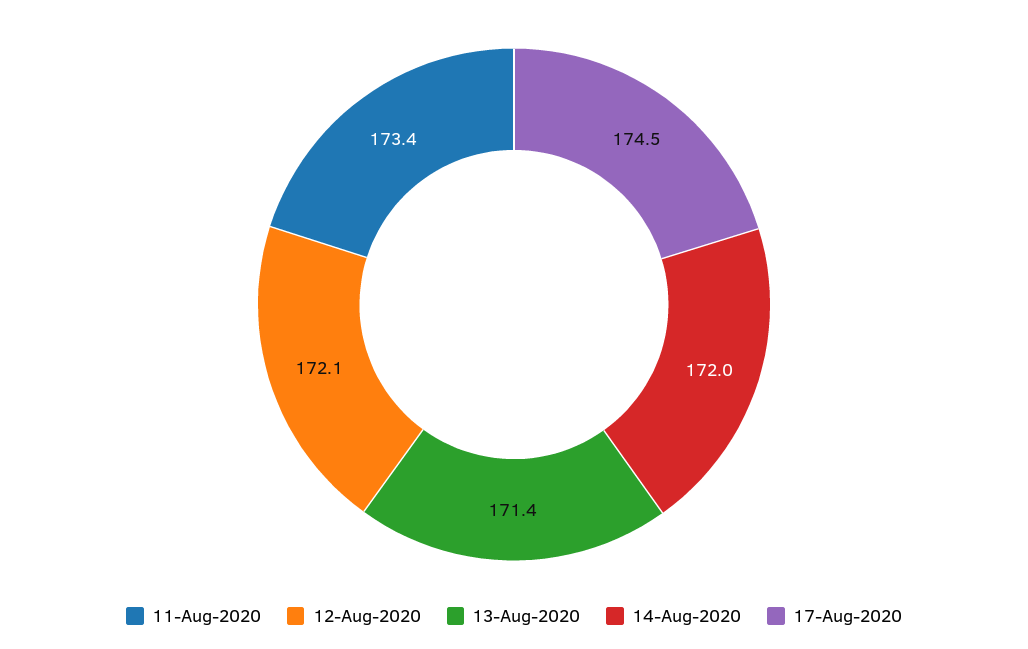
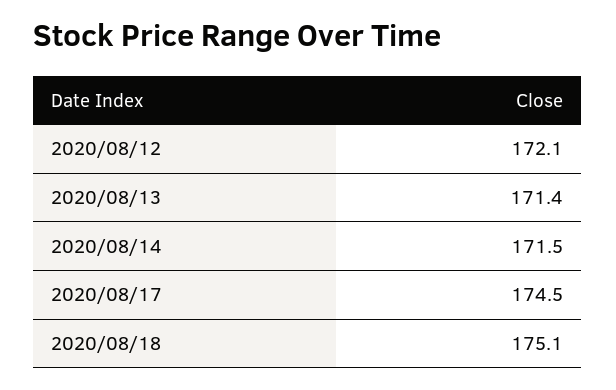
11-Aug-2020: 173.4 -> none
14-Aug-2020: 172 -> 171.5
2020/08/18: none -> 175.1

